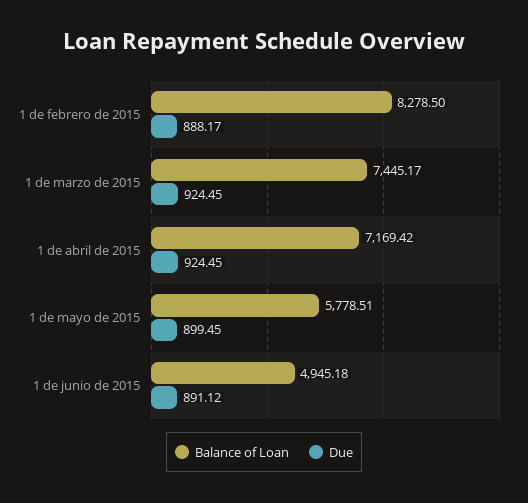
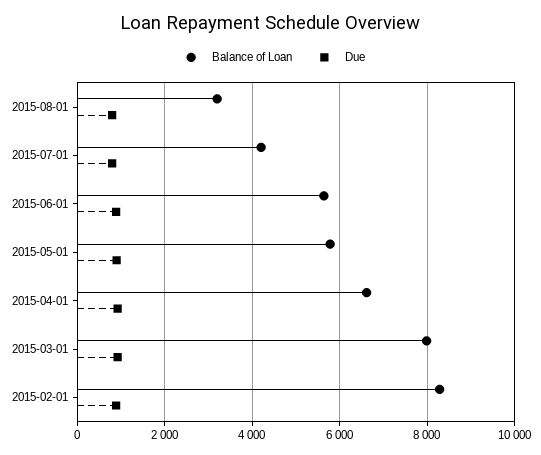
Balance of Loan, 1 de marzo de 2015: 7445.17 -> 8000
Balance of Loan, 1 de abril de 2015: 7169.42 -> 6600
Balance of Loan, 1 de junio de 2015: 4945.18 -> 5600
Balance of Loan, 2015-08-01: none -> 3200
Due, 2015-08-01: none -> 800
Balance of Loan, 2015-07-01: none -> 4200
Due, 2015-07-01: none -> 800

